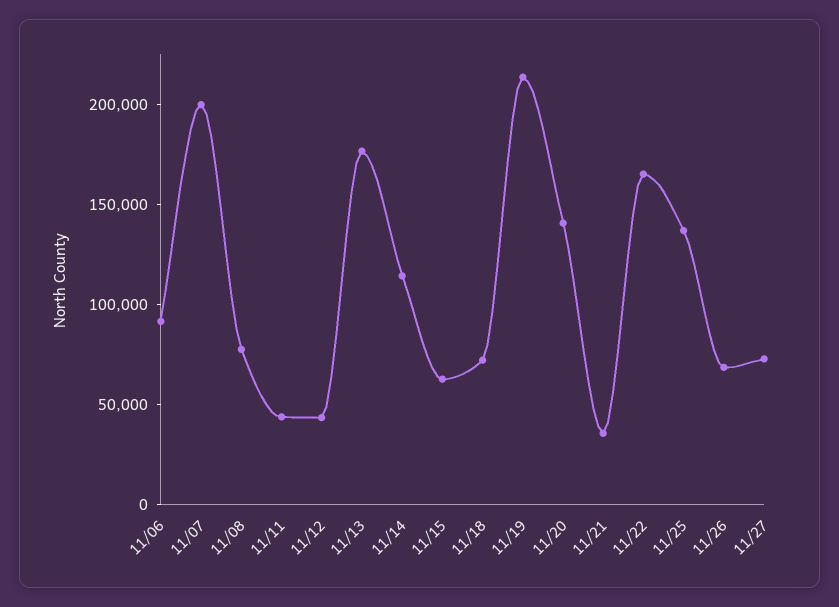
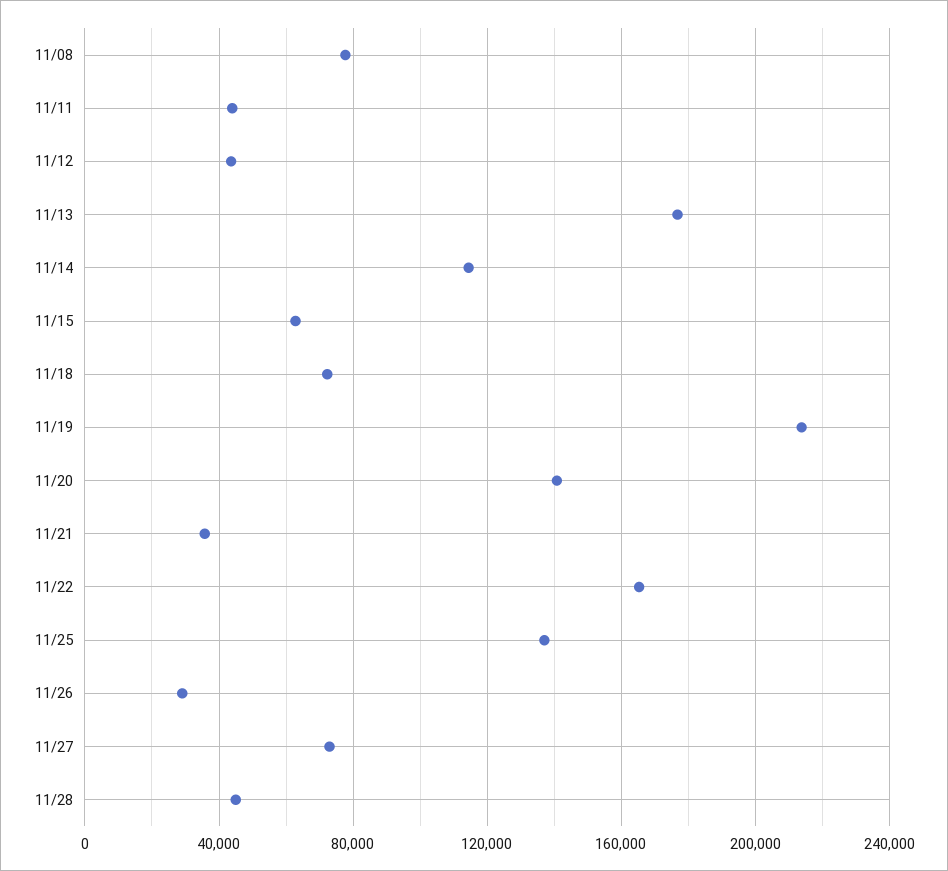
11/06: 90000 -> none
11/07: 200000 -> none
11/26: 70000 -> 30000
11/28: none -> 45000

